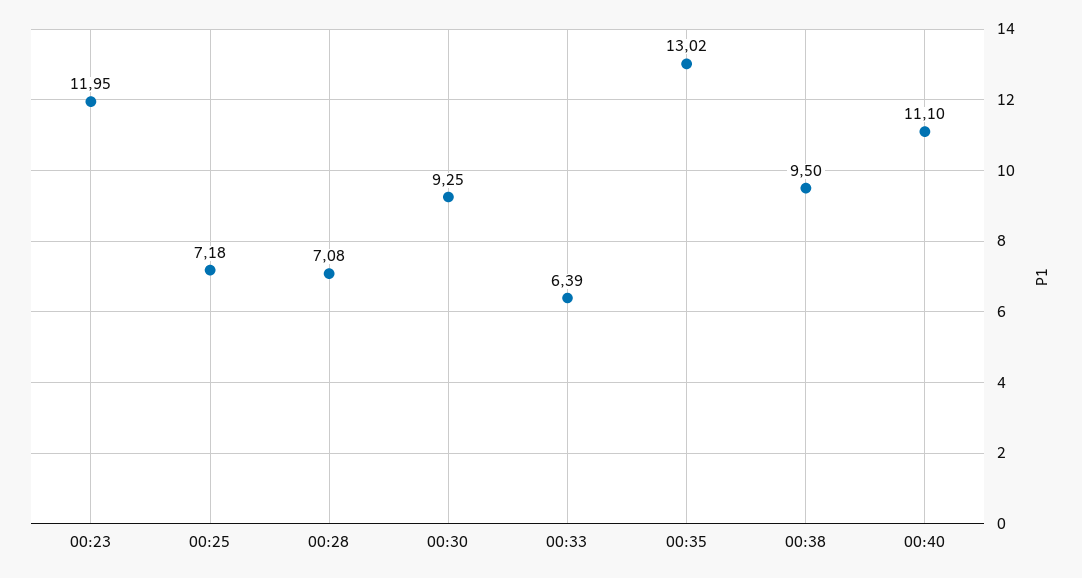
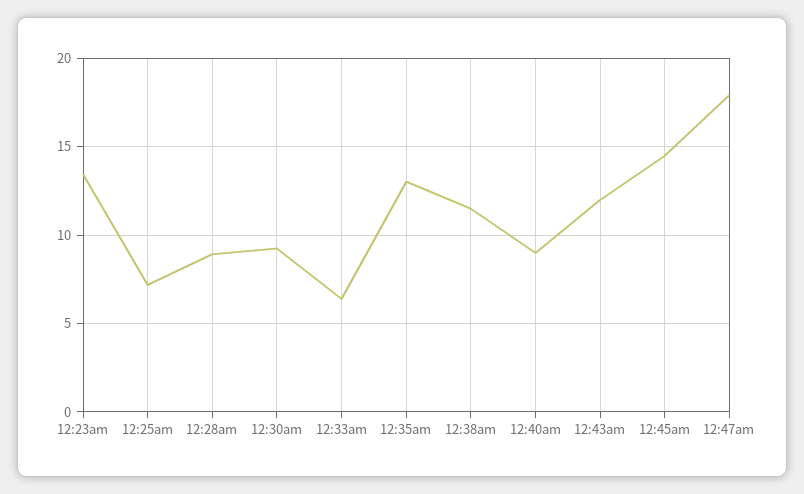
00:23: 11.95 -> 13.5
00:28: 7.08 -> 9
00:38: 9.5 -> 11.5
00:40: 11.1 -> 9
12:43am: none -> 12
12:45am: none -> 14.5
12:47am: none -> 18

